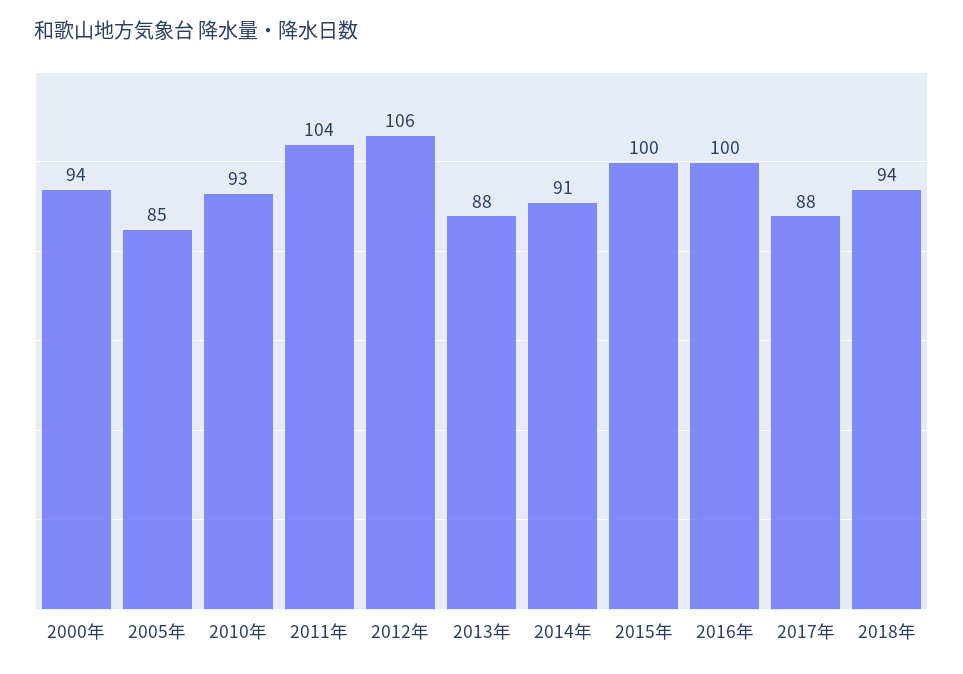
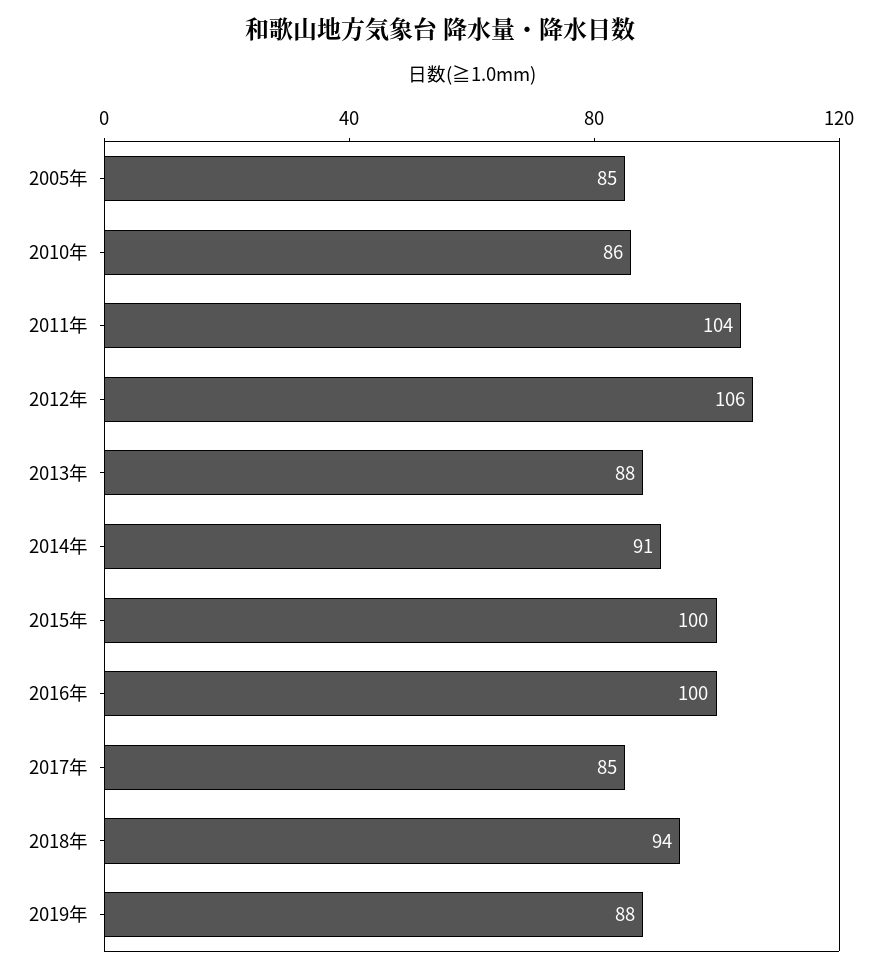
2000年: 94 -> none
2010年: 93 -> 86
2017年: 88 -> 85
2019年: none -> 88

